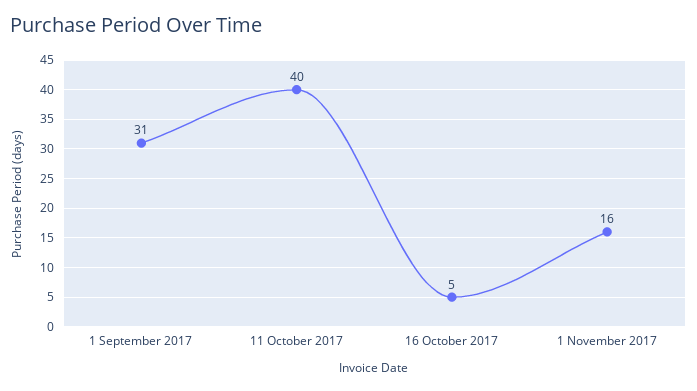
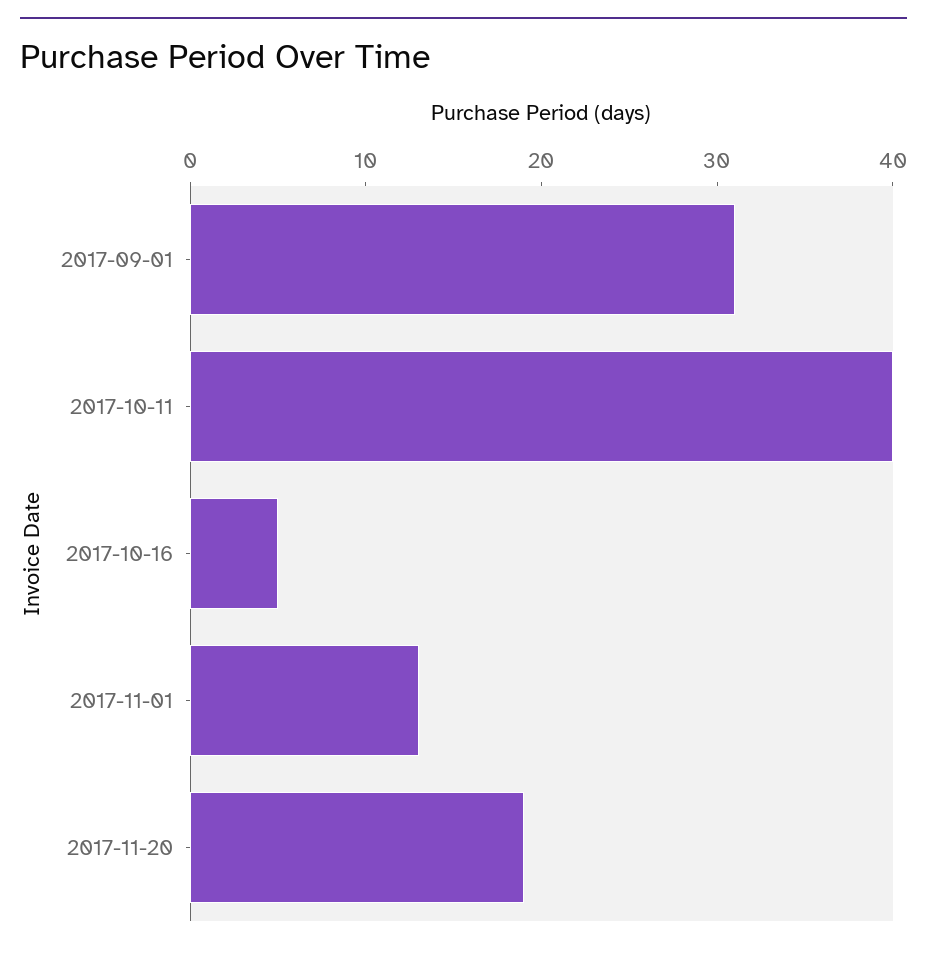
1 November 2017: 16 -> 13
2017-11-20: none -> 19

